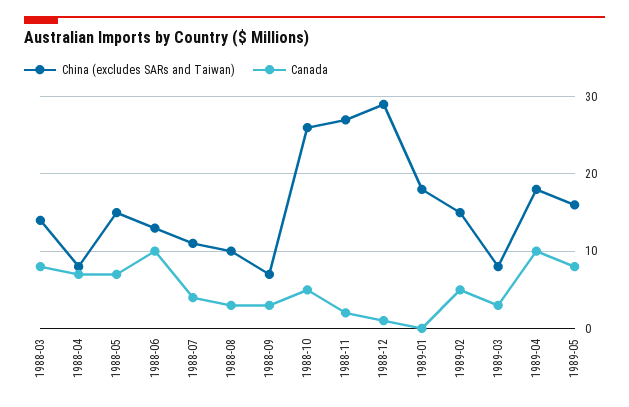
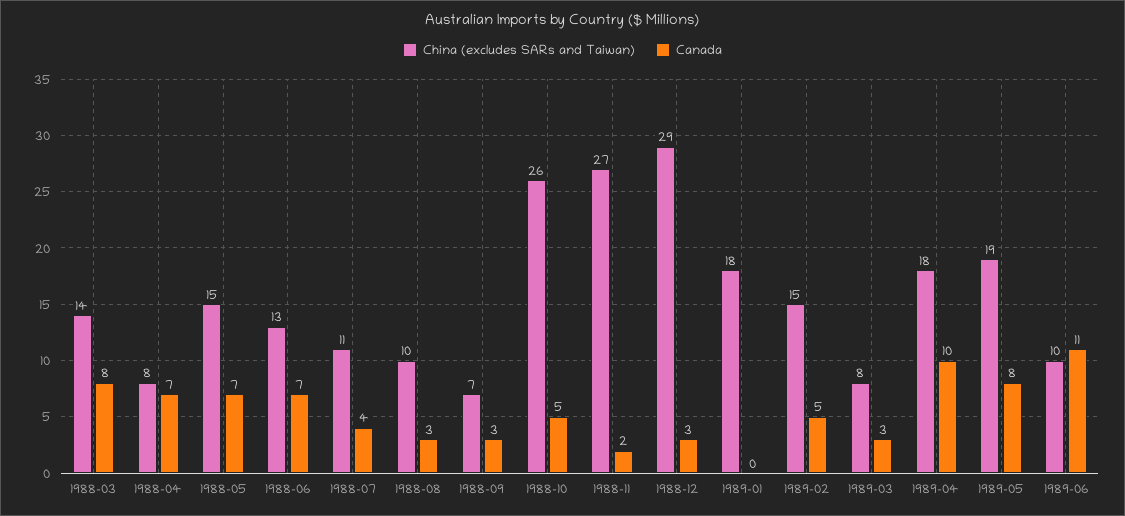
Canada, 1988-06: 10 -> 7
Canada, 1988-12: 1 -> 3
China (excludes SARs and Taiwan), 1989-05: 16 -> 19
China (excludes SARs and Taiwan), 1989-06: none -> 10
Canada, 1989-06: none -> 11

